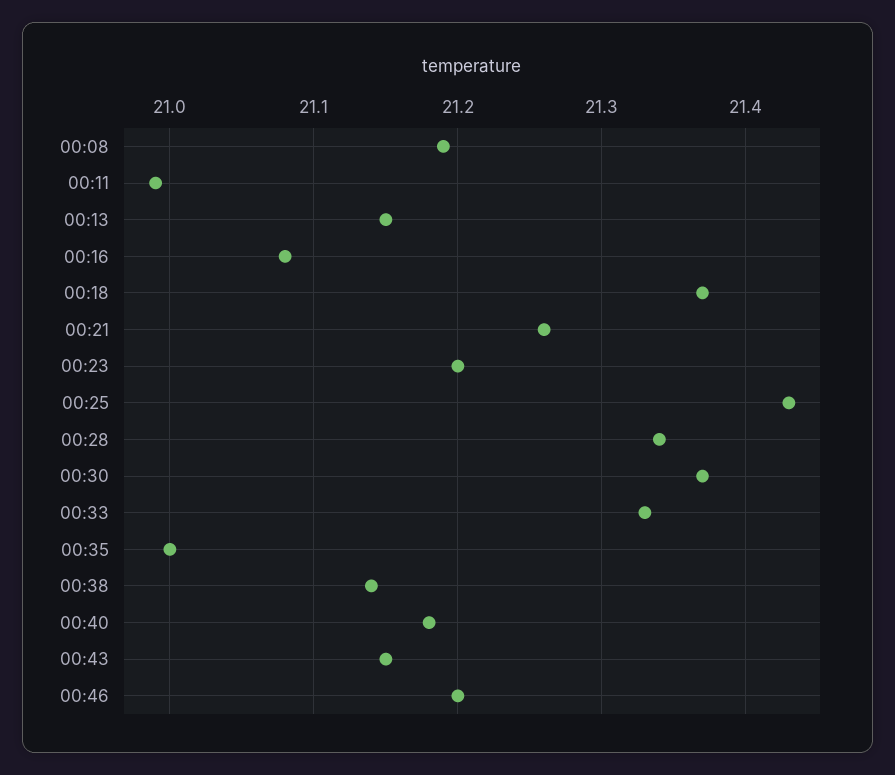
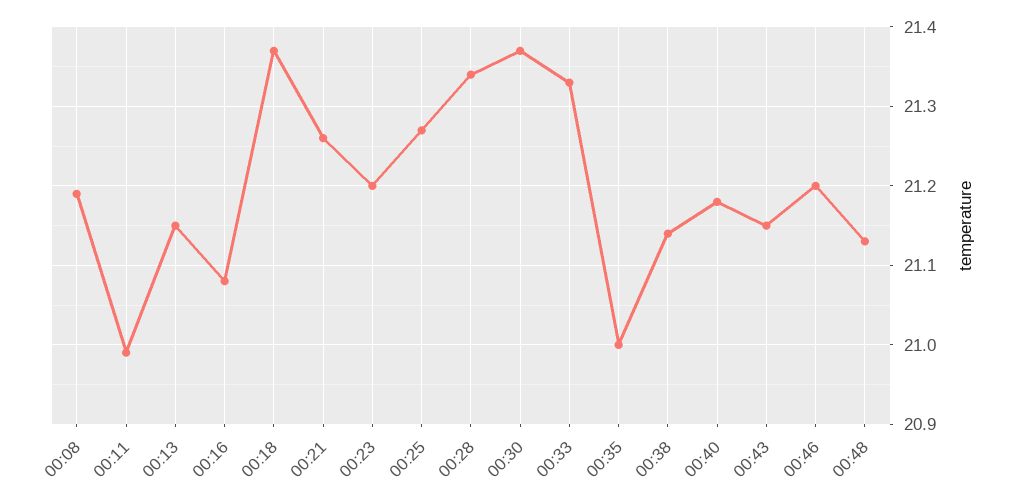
00:25: 21.43 -> 21.27
00:48: none -> 21.13

